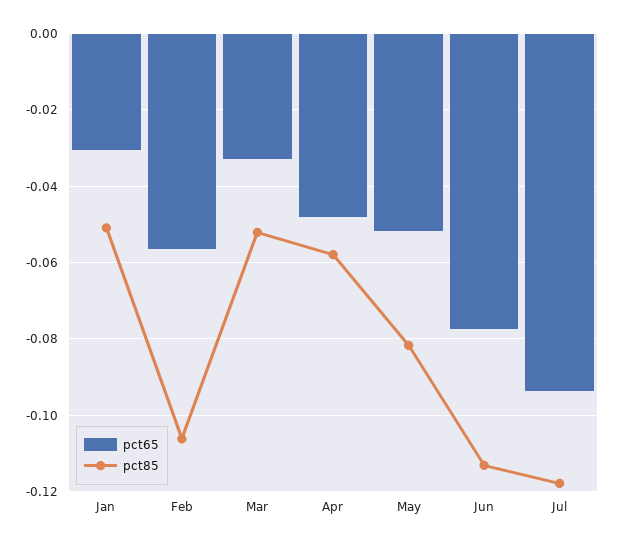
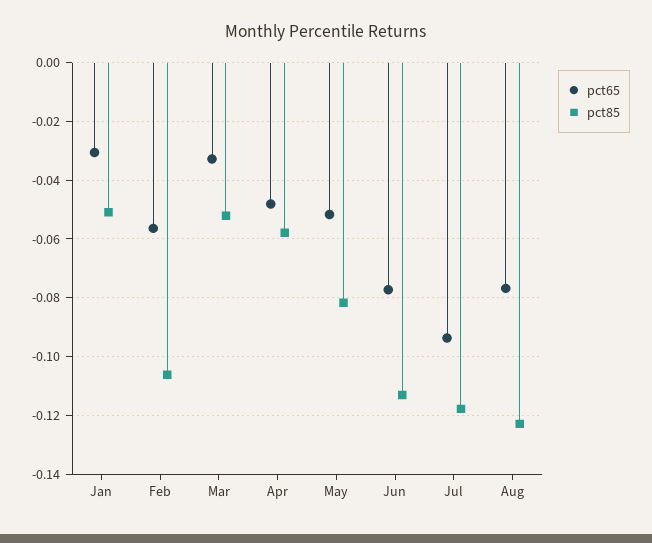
pct65, Aug: none -> -0.0775
pct85, Aug: none -> -0.1225

